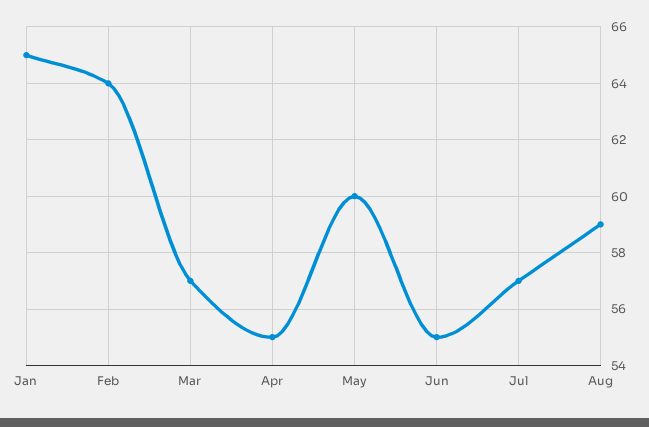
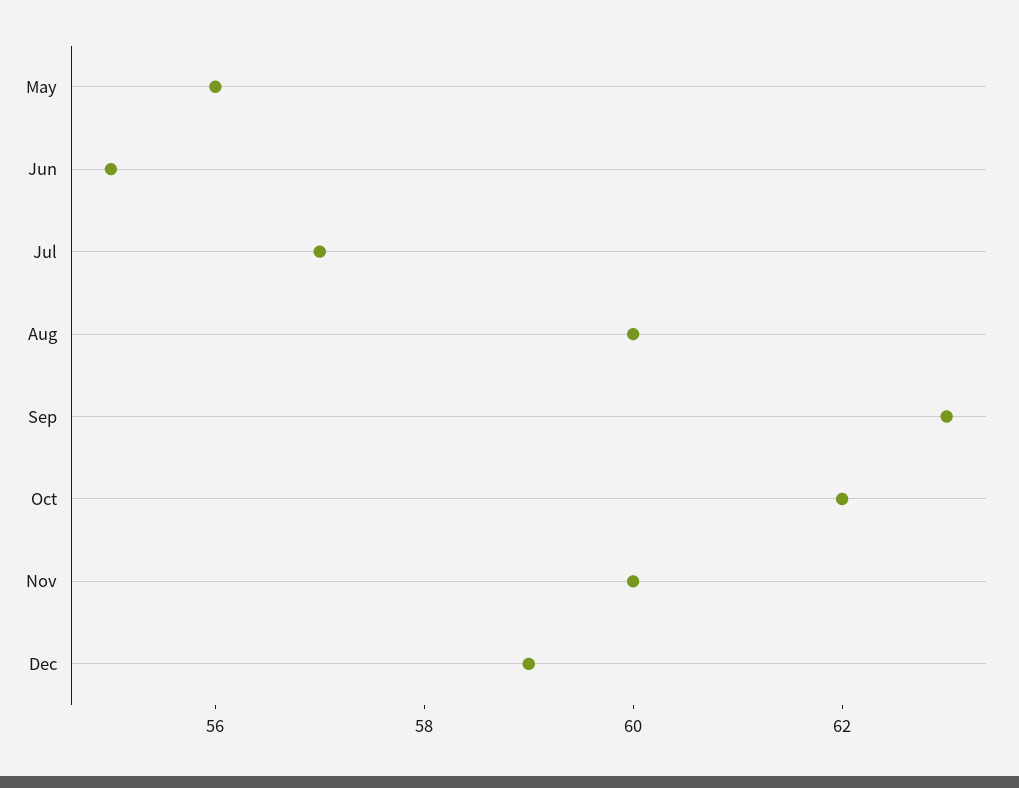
Jan: 65 -> none
Feb: 64 -> none
Mar: 57 -> none
Apr: 55 -> none
May: 60 -> 56
Aug: 59 -> 60
Sep: none -> 63
Oct: none -> 62
Nov: none -> 60
Dec: none -> 59

